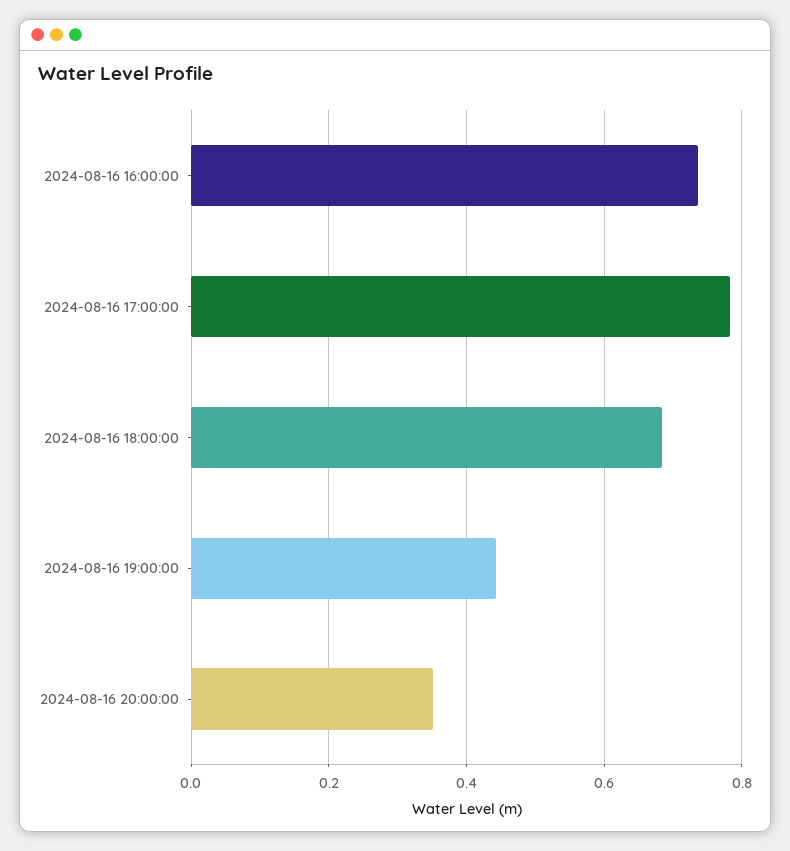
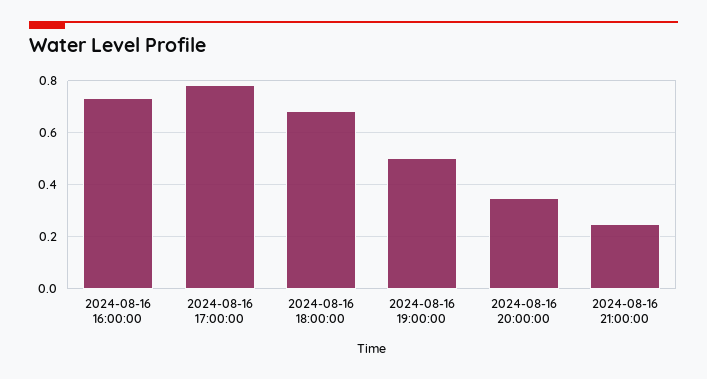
2024-08-16 19:00:00: 0.44 -> 0.5
2024-08-16 21:00:00: none -> 0.25

